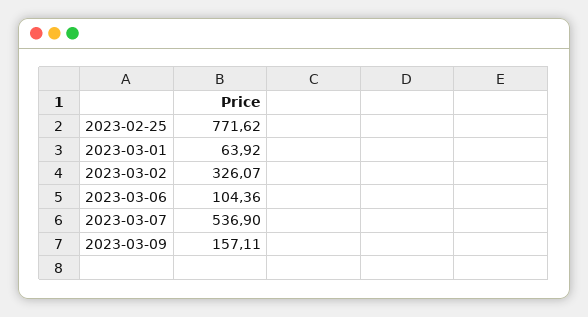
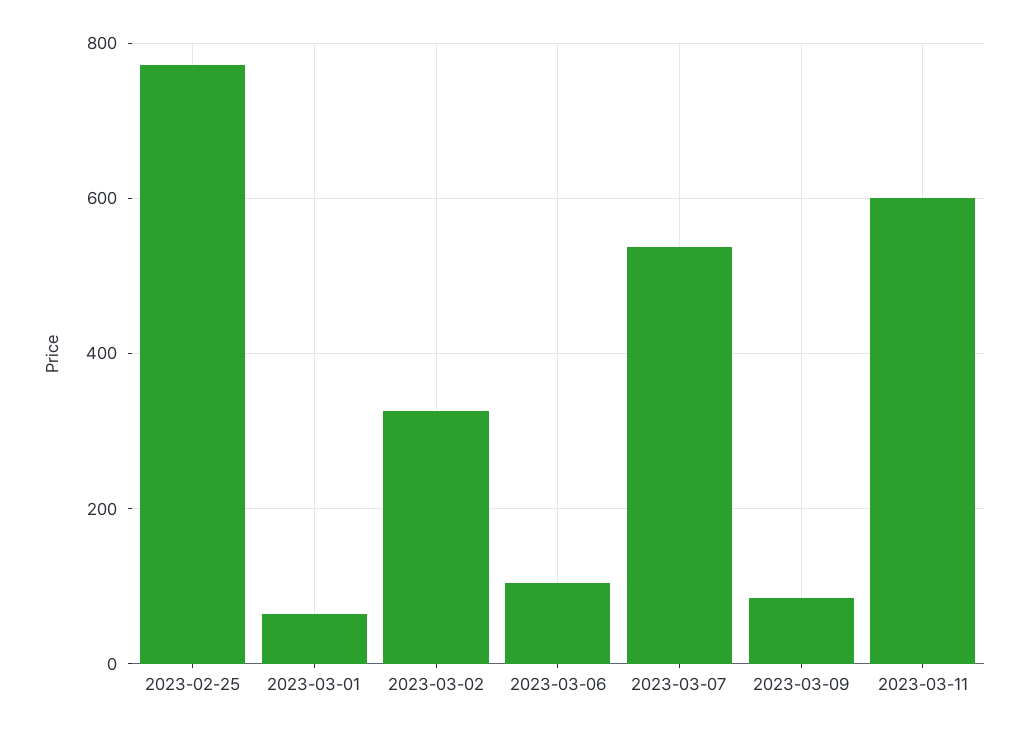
2023-03-09: 157.11 -> 80
2023-03-11: none -> 600

